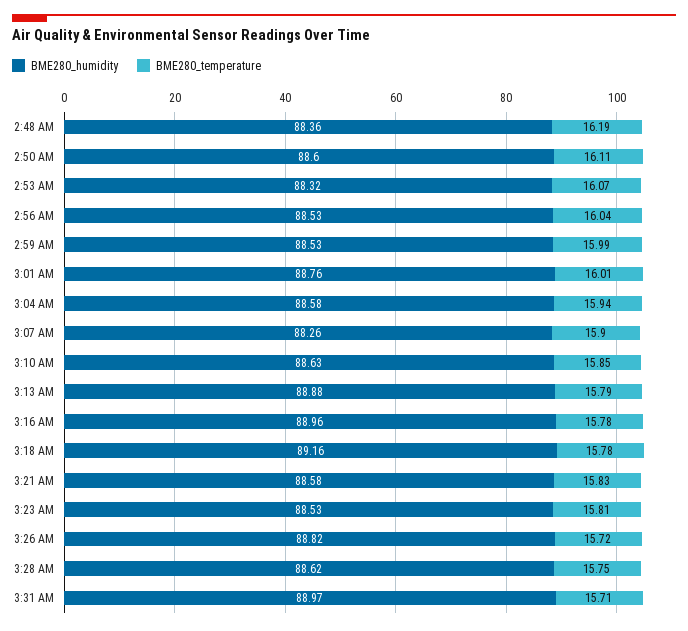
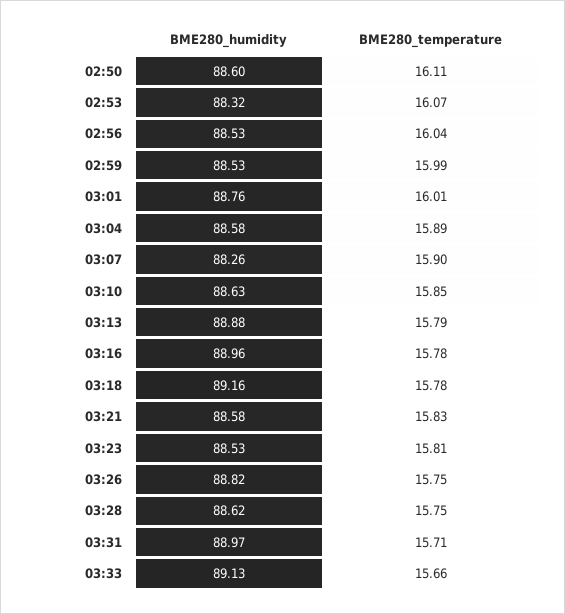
BME280_humidity, 2:48 AM: 88.36 -> none
BME280_temperature, 2:48 AM: 16.19 -> none
BME280_temperature, 3:04 AM: 15.94 -> 15.89
BME280_temperature, 3:26 AM: 15.72 -> 15.75
BME280_humidity, 03:33: none -> 89.13
BME280_temperature, 03:33: none -> 15.66

